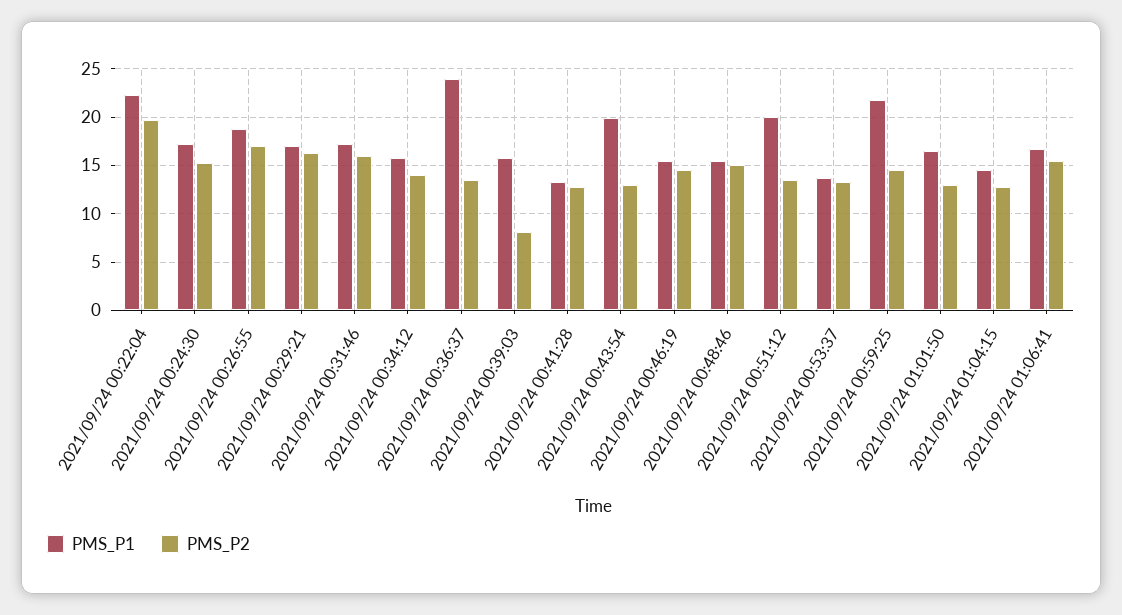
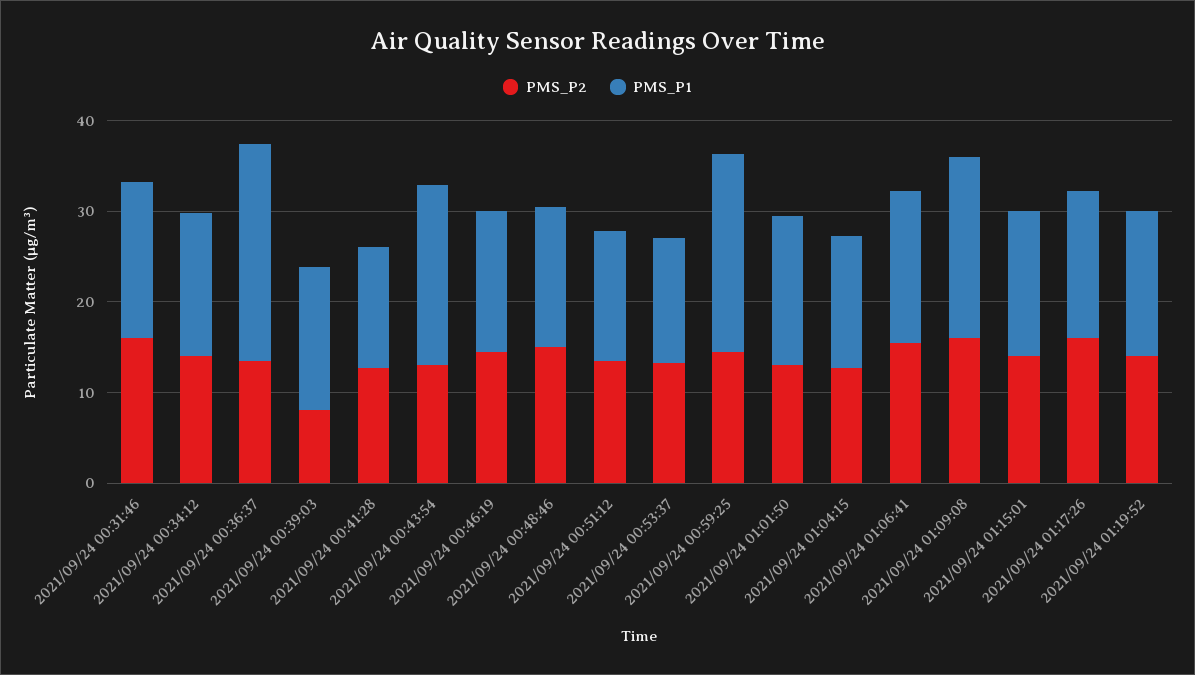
PMS_P1, 2021/09/24 00:22:04: 22 -> none
PMS_P2, 2021/09/24 00:22:04: 20 -> none
PMS_P1, 2021/09/24 00:24:30: 17 -> none
PMS_P2, 2021/09/24 00:24:30: 15 -> none
PMS_P1, 2021/09/24 00:26:55: 19 -> none
PMS_P2, 2021/09/24 00:26:55: 17 -> none
PMS_P1, 2021/09/24 00:29:21: 17 -> none
PMS_P2, 2021/09/24 00:29:21: 16 -> none
PMS_P1, 2021/09/24 00:51:12: 20 -> 14
PMS_P2, 2021/09/24 01:09:08: none -> 16
PMS_P1, 2021/09/24 01:09:08: none -> 20
PMS_P2, 2021/09/24 01:15:01: none -> 14
PMS_P1, 2021/09/24 01:15:01: none -> 16
PMS_P2, 2021/09/24 01:17:26: none -> 16
PMS_P1, 2021/09/24 01:17:26: none -> 16
PMS_P2, 2021/09/24 01:19:52: none -> 14
PMS_P1, 2021/09/24 01:19:52: none -> 16

